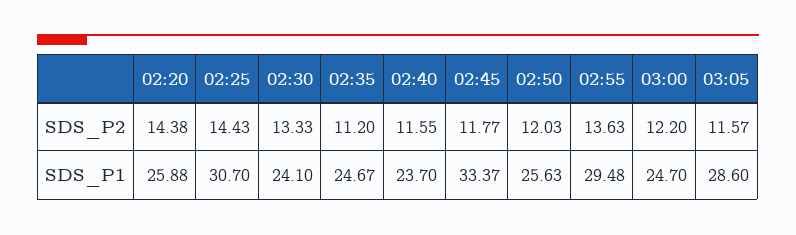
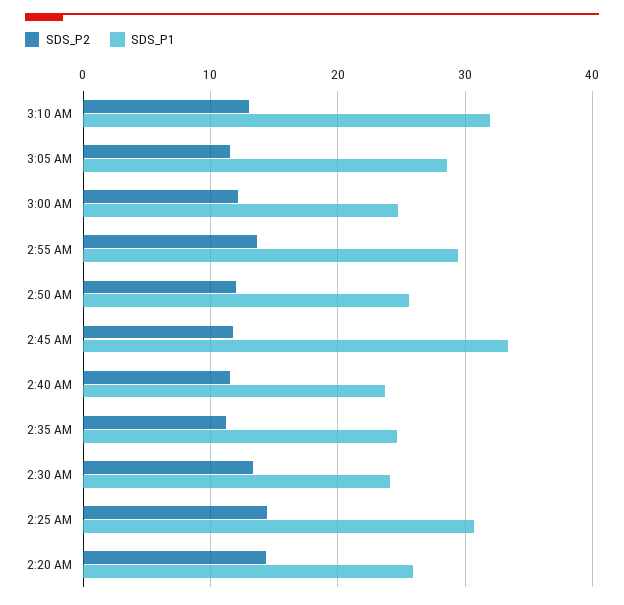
SDS_P2, 3:10 AM: none -> 13
SDS_P1, 3:10 AM: none -> 32

